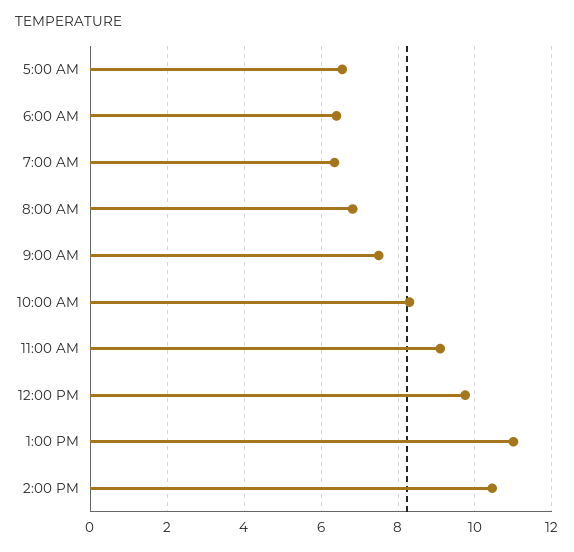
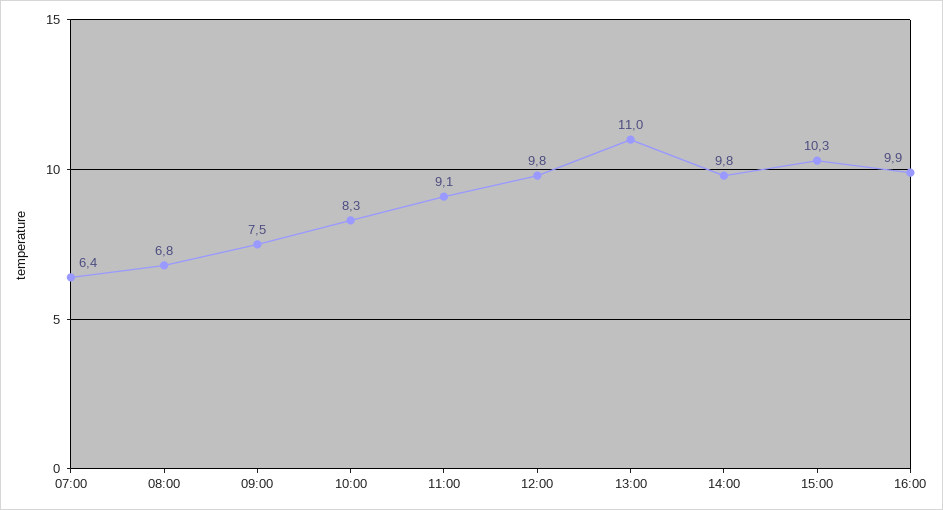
5:00 AM: 6.6 -> none
6:00 AM: 6.4 -> none
2:00 PM: 10.4 -> 9.8
15:00: none -> 10.3
16:00: none -> 9.9

